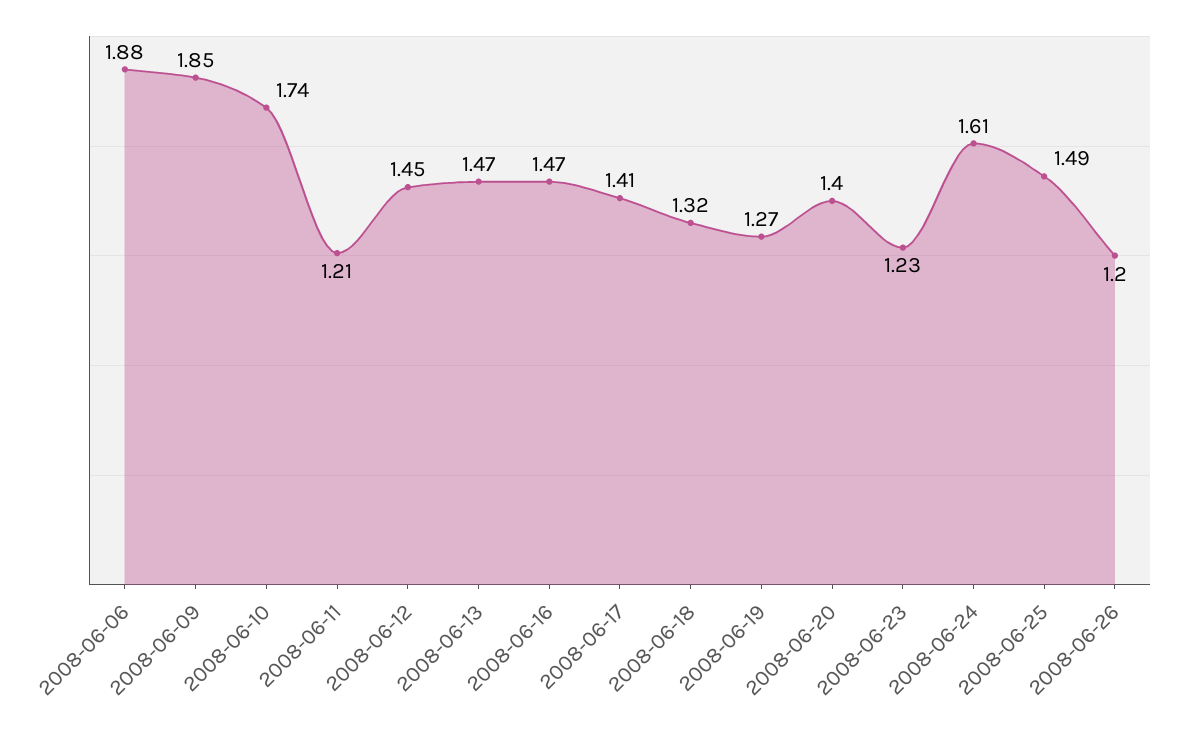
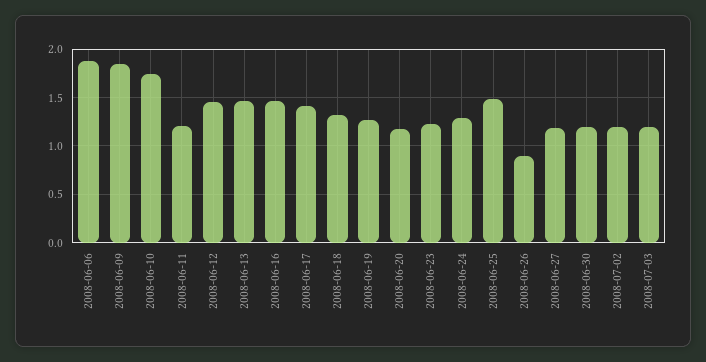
2008-06-20: 1.4 -> 1.2
2008-06-24: 1.61 -> 1.3
2008-06-26: 1.2 -> 0.9
2008-06-27: none -> 1.2
2008-06-30: none -> 1.2
2008-07-02: none -> 1.2
2008-07-03: none -> 1.2

